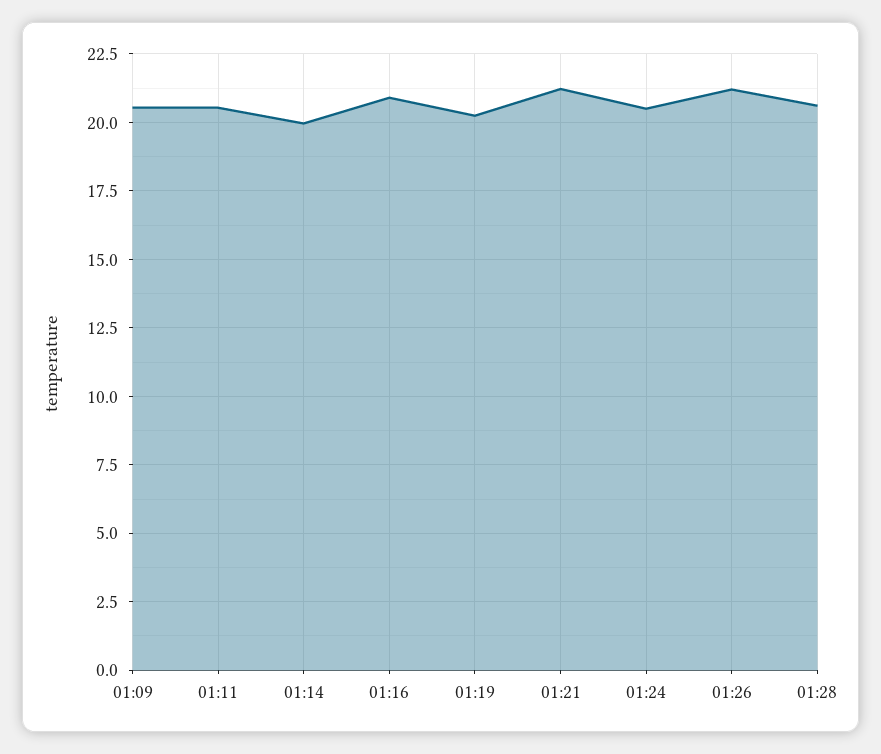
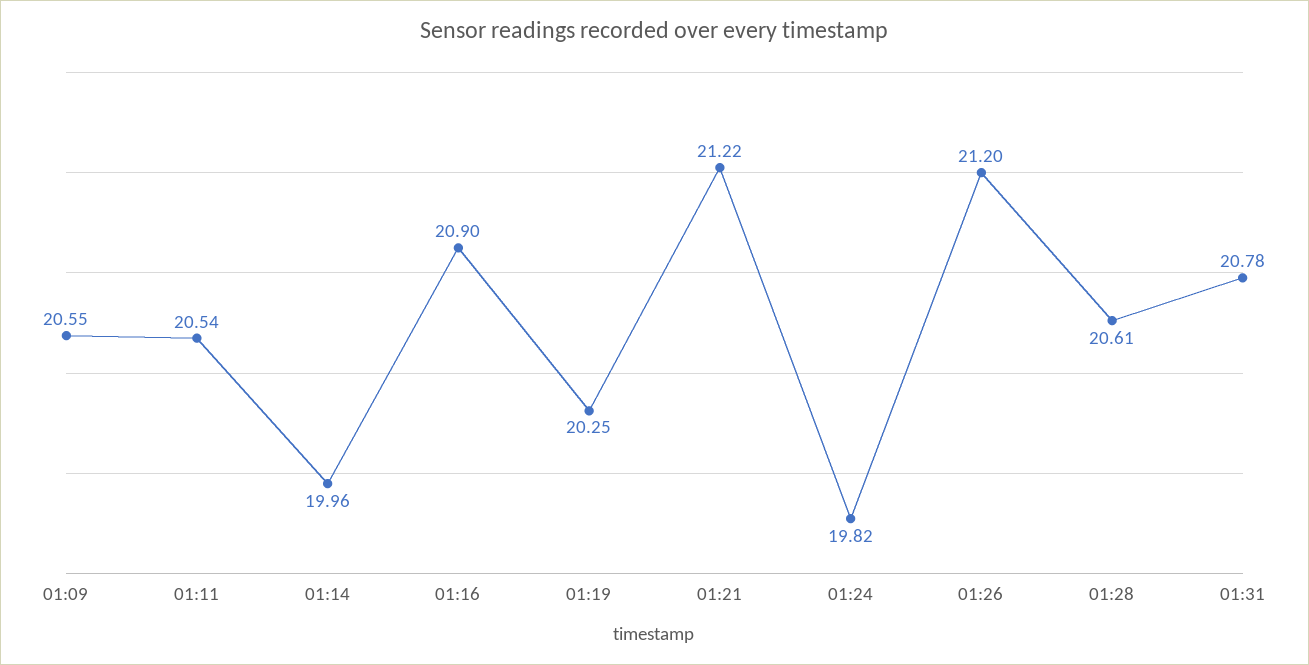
01:24: 20.5 -> 19.82
01:31: none -> 20.78

